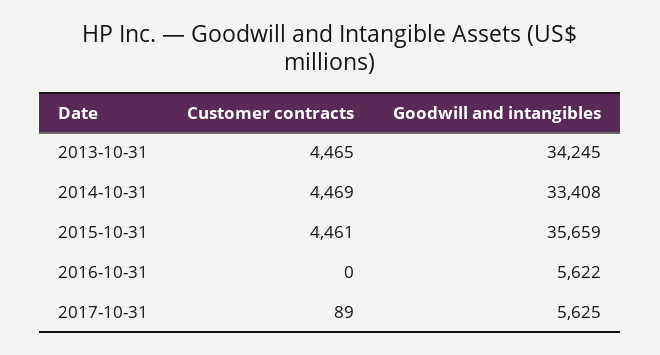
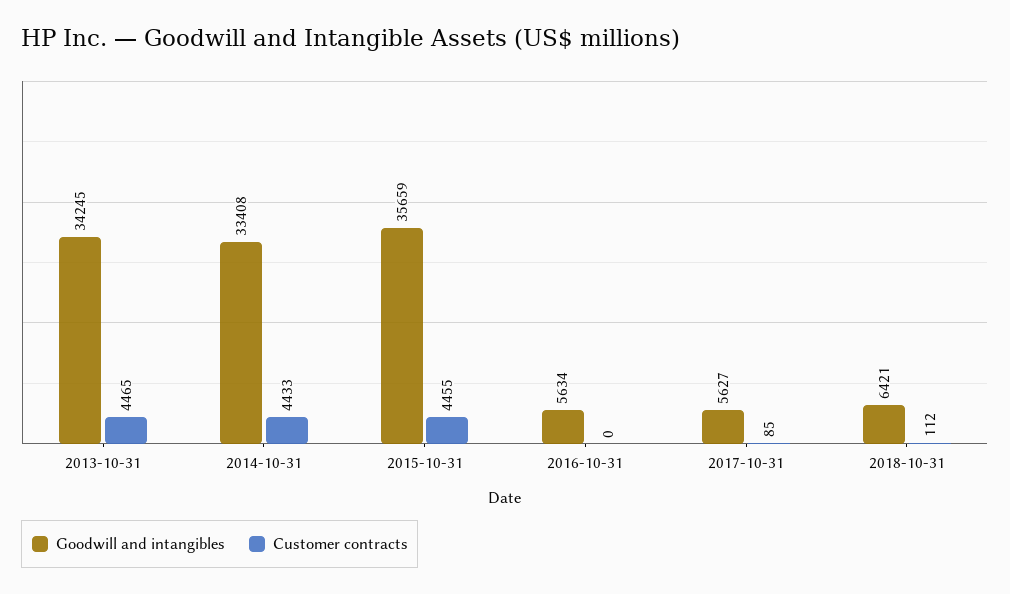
Customer contracts, 2014-10-31: 4469 -> 4433
Customer contracts, 2015-10-31: 4461 -> 4455
Goodwill and intangibles, 2016-10-31: 5622 -> 5634
Customer contracts, 2017-10-31: 89 -> 85
Goodwill and intangibles, 2017-10-31: 5625 -> 5627
Goodwill and intangibles, 2018-10-31: none -> 6421
Customer contracts, 2018-10-31: none -> 112

